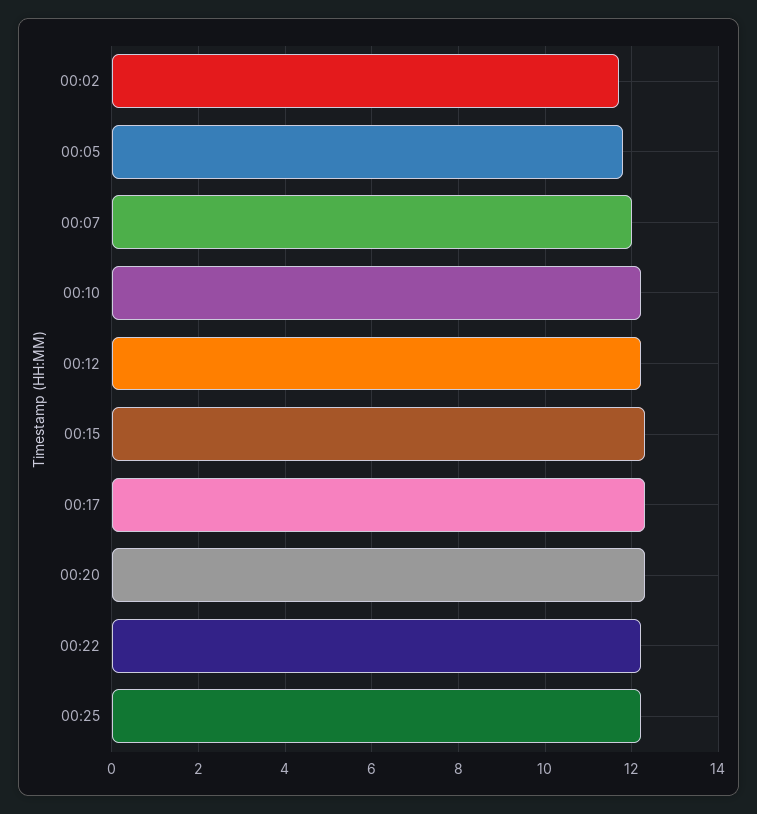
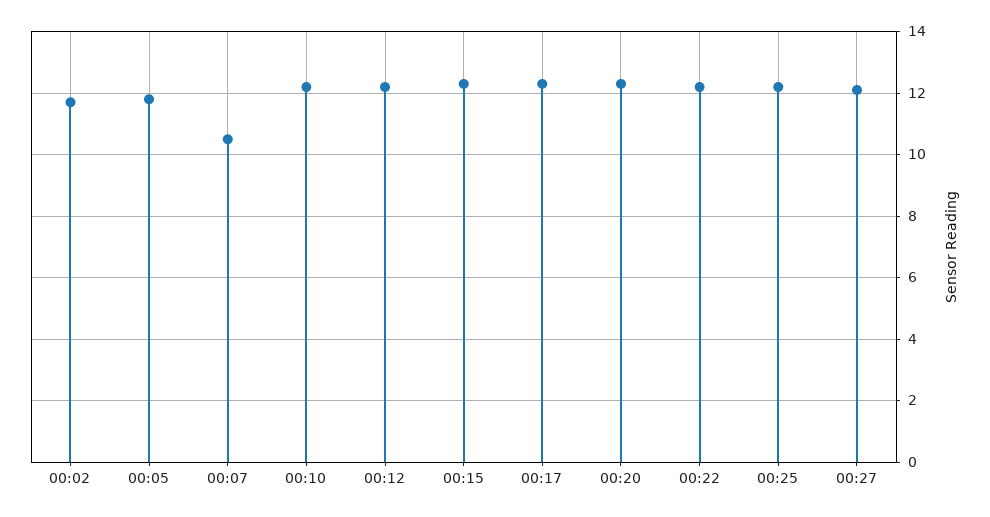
00:07: 12 -> 10.5
00:27: none -> 12

